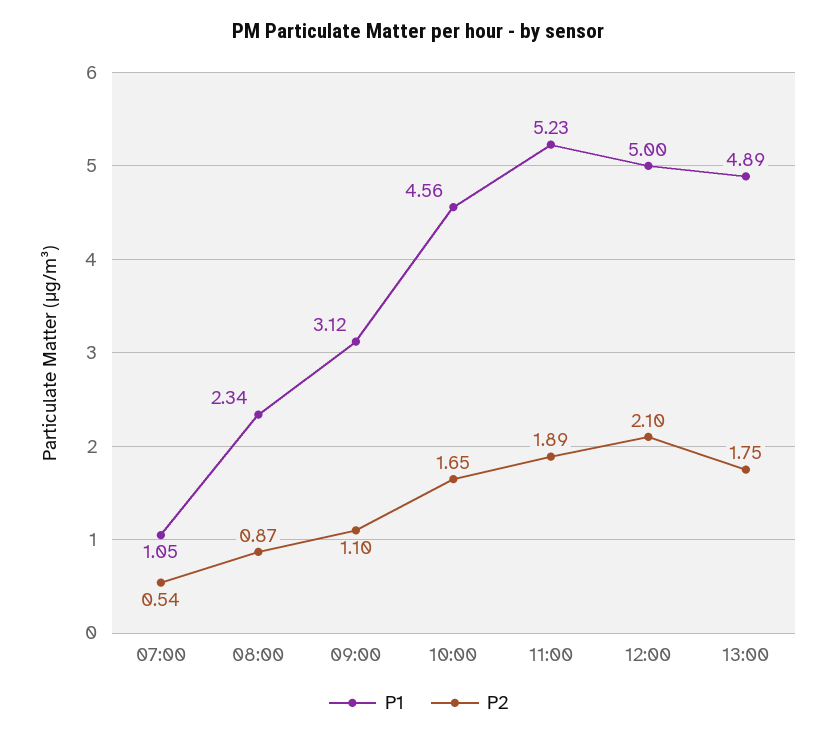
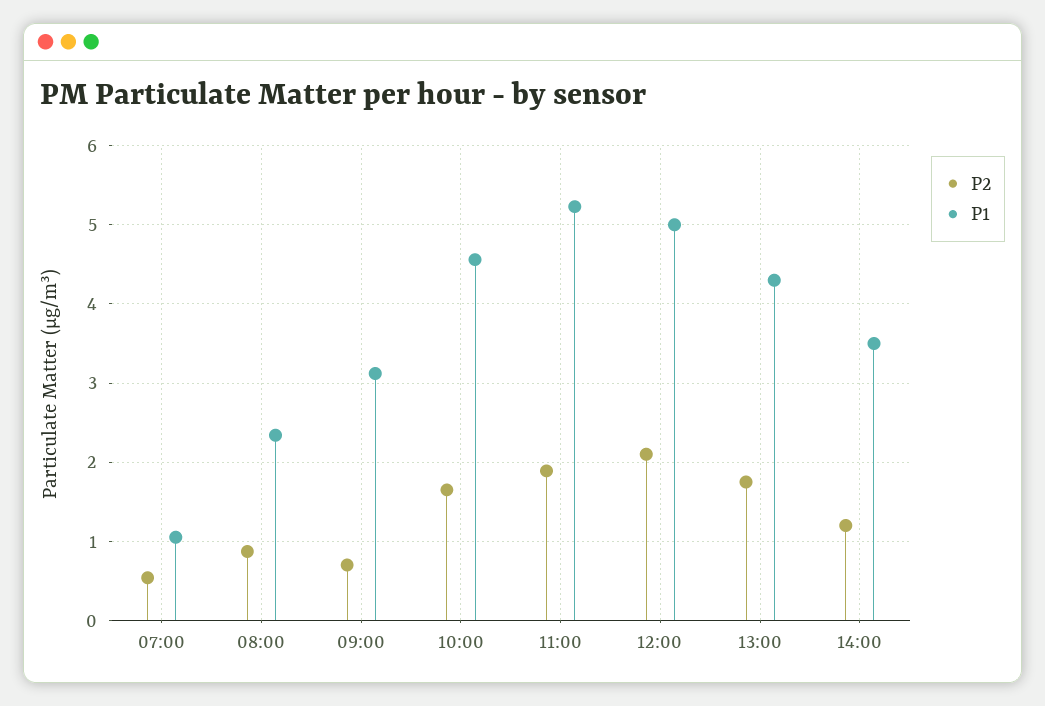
P2, 09:00: 1.1 -> 0.7
P1, 13:00: 4.89 -> 4.3
P2, 14:00: none -> 1.2
P1, 14:00: none -> 3.5

